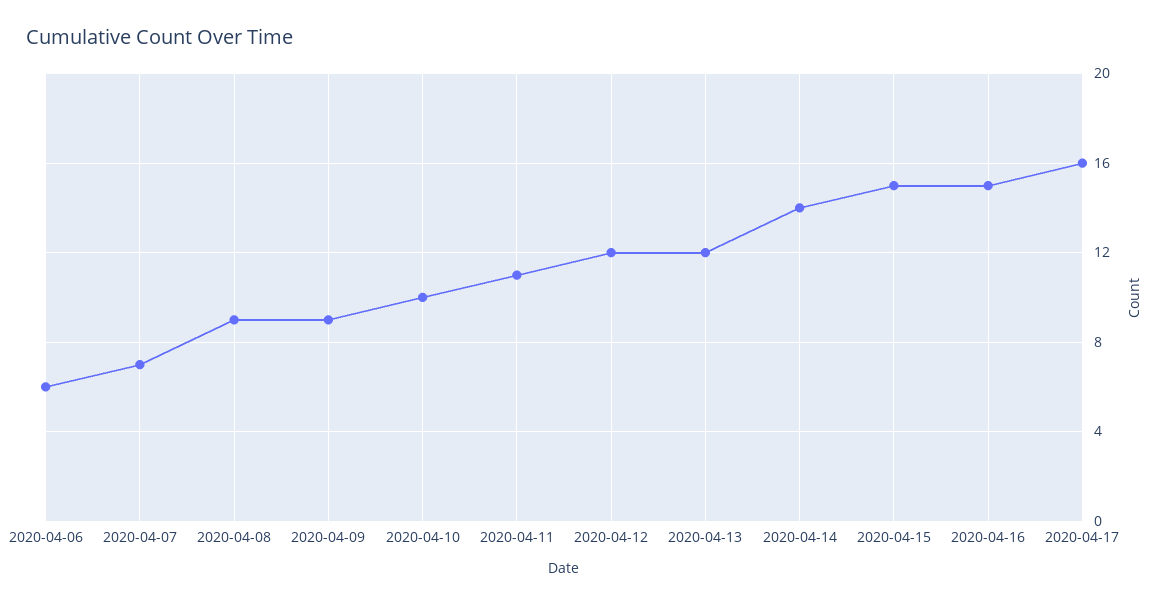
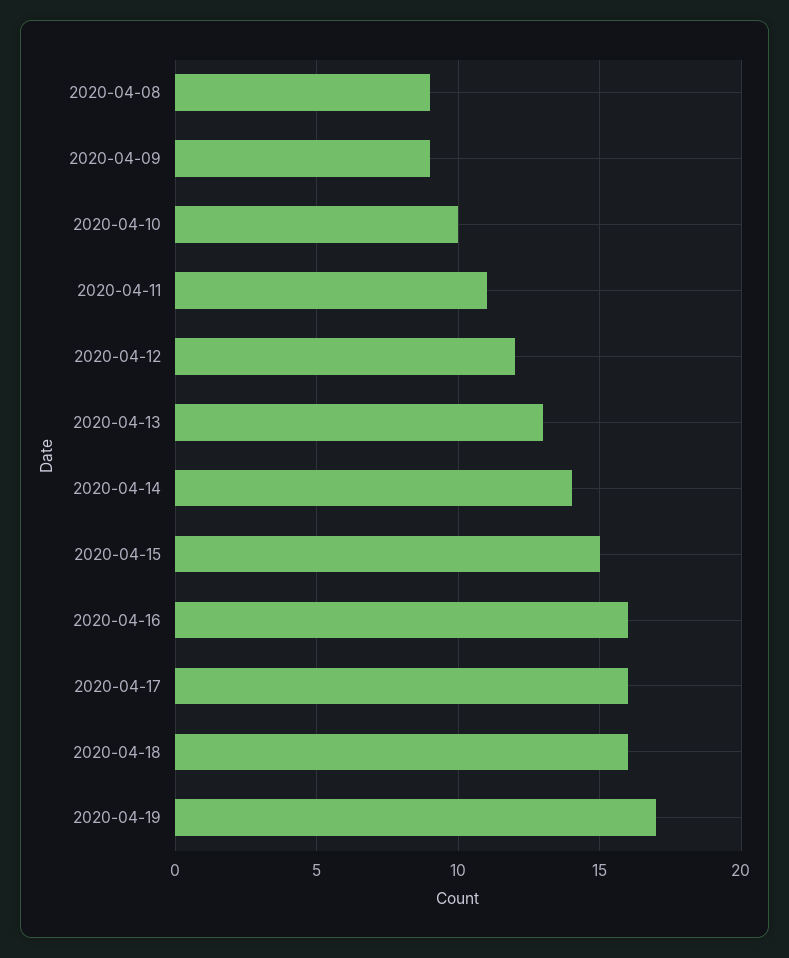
2020-04-06: 6 -> none
2020-04-07: 7 -> none
2020-04-13: 12 -> 13
2020-04-16: 15 -> 16
2020-04-18: none -> 16
2020-04-19: none -> 17

